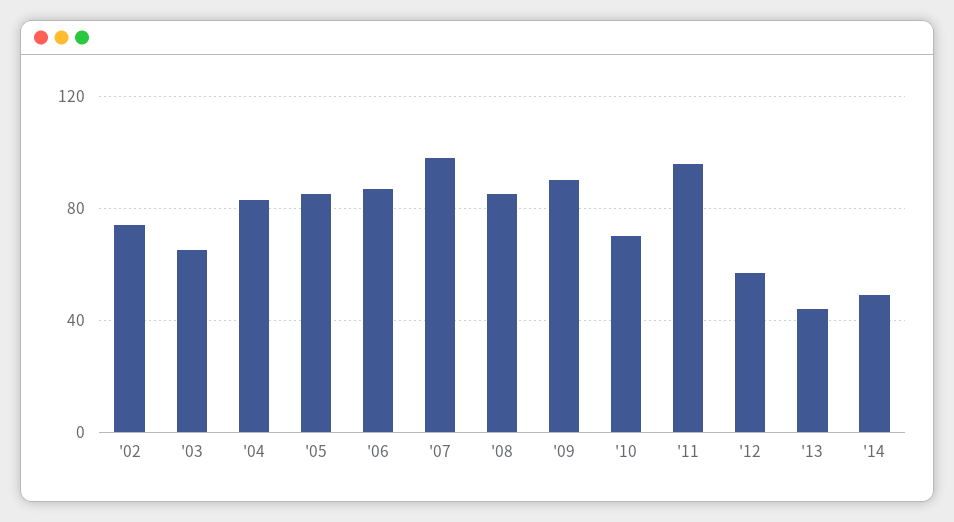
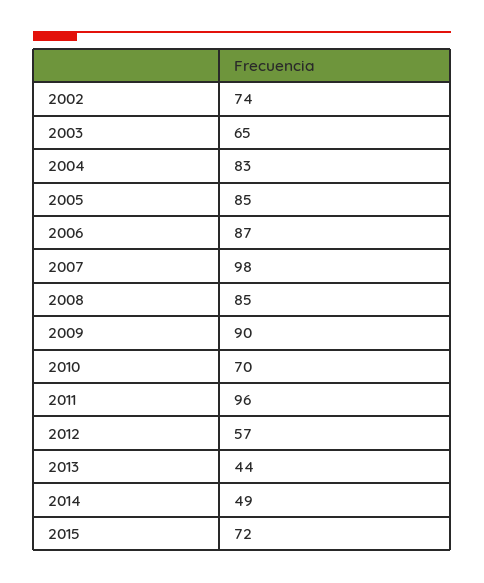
2015: none -> 72

